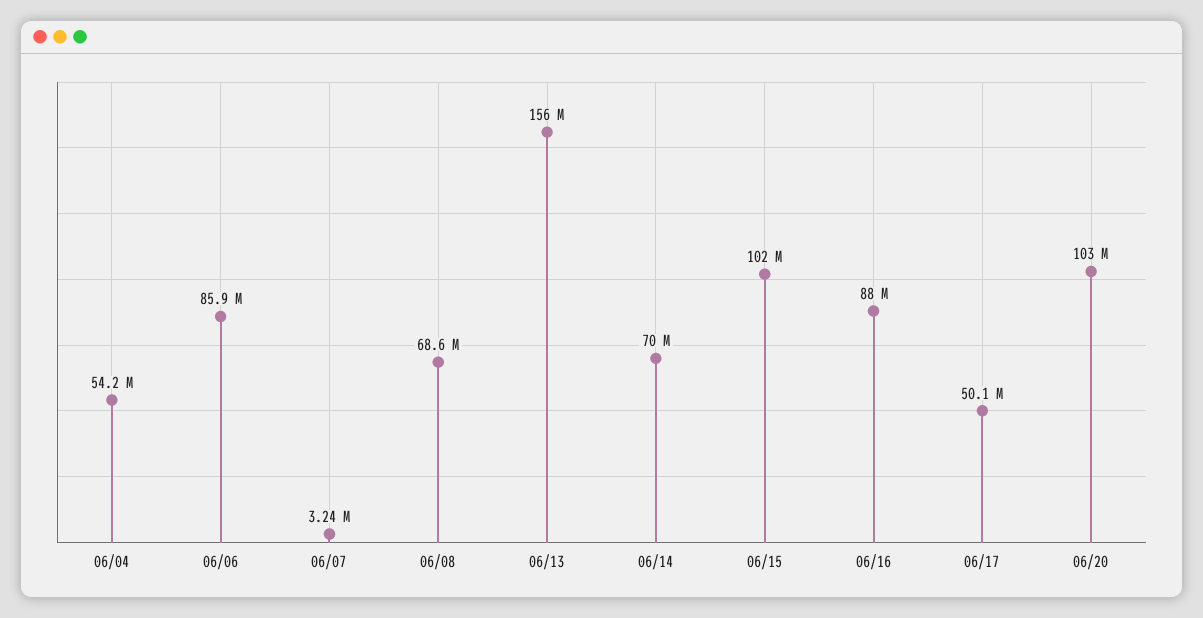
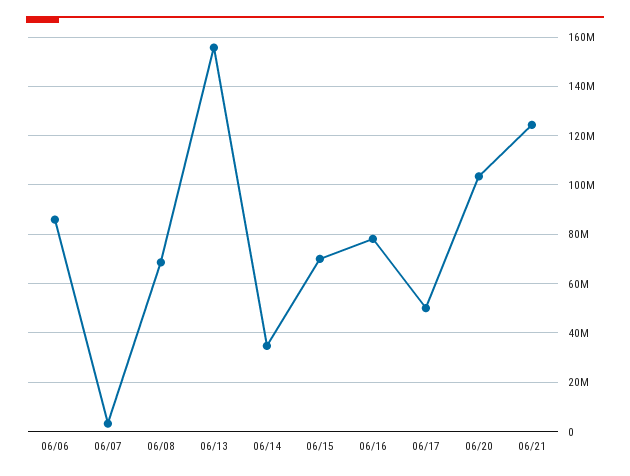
06/04: 54200000 -> none
06/14: 70000000 -> 35000000
06/15: 102000000 -> 70000000
06/16: 88000000 -> 77500000
06/21: none -> 125000000

